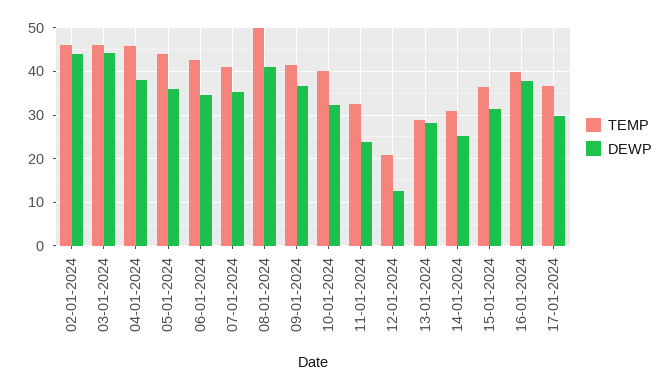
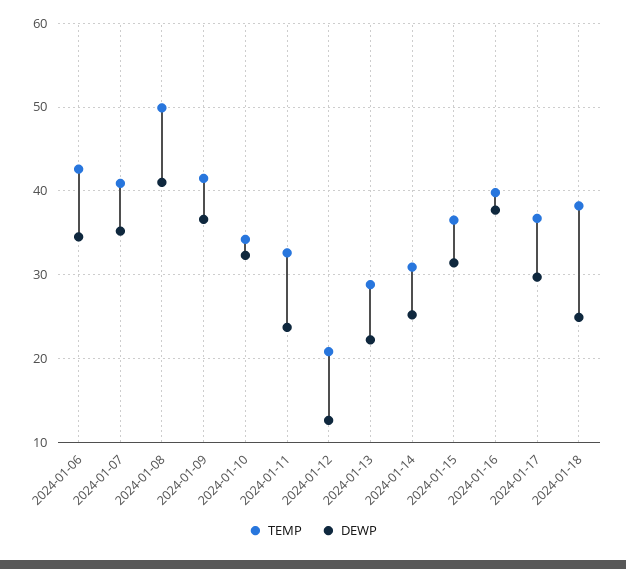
TEMP, 02-01-2024: 46 -> none
DEWP, 02-01-2024: 44 -> none
TEMP, 03-01-2024: 46 -> none
DEWP, 03-01-2024: 44 -> none
TEMP, 04-01-2024: 46 -> none
DEWP, 04-01-2024: 38 -> none
TEMP, 05-01-2024: 44 -> none
DEWP, 05-01-2024: 36 -> none
TEMP, 10-01-2024: 40 -> 34
DEWP, 13-01-2024: 28 -> 22
TEMP, 2024-01-18: none -> 38
DEWP, 2024-01-18: none -> 25

